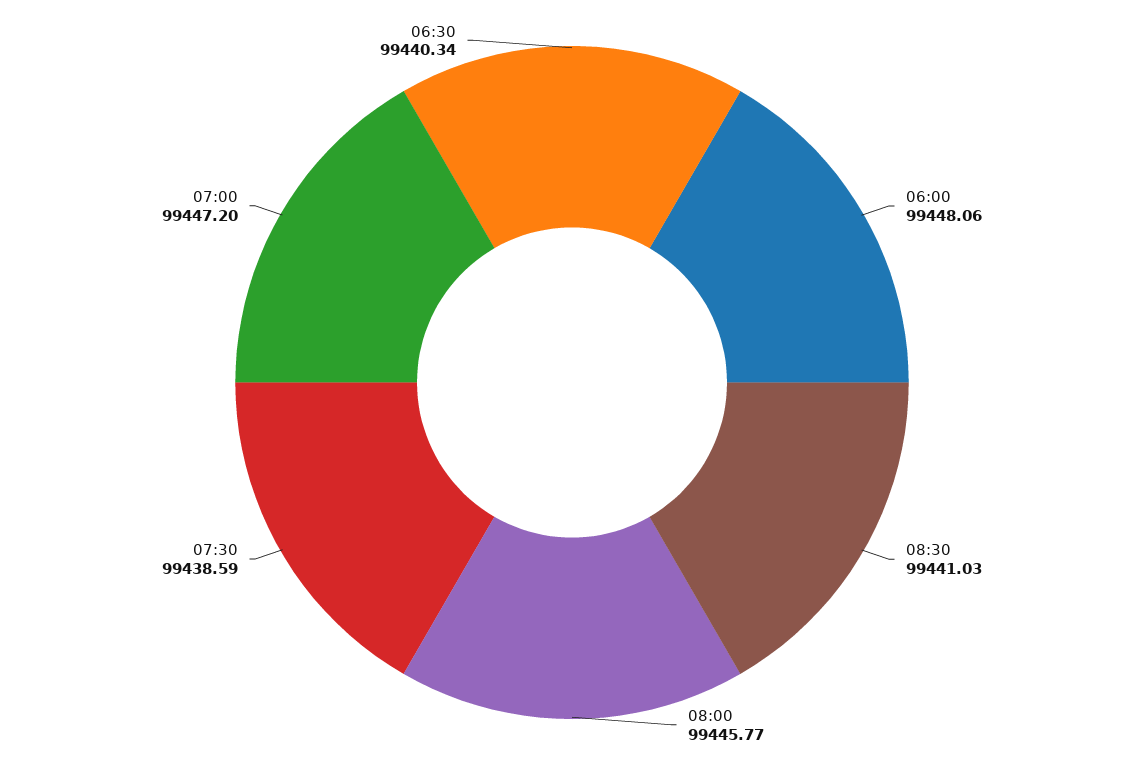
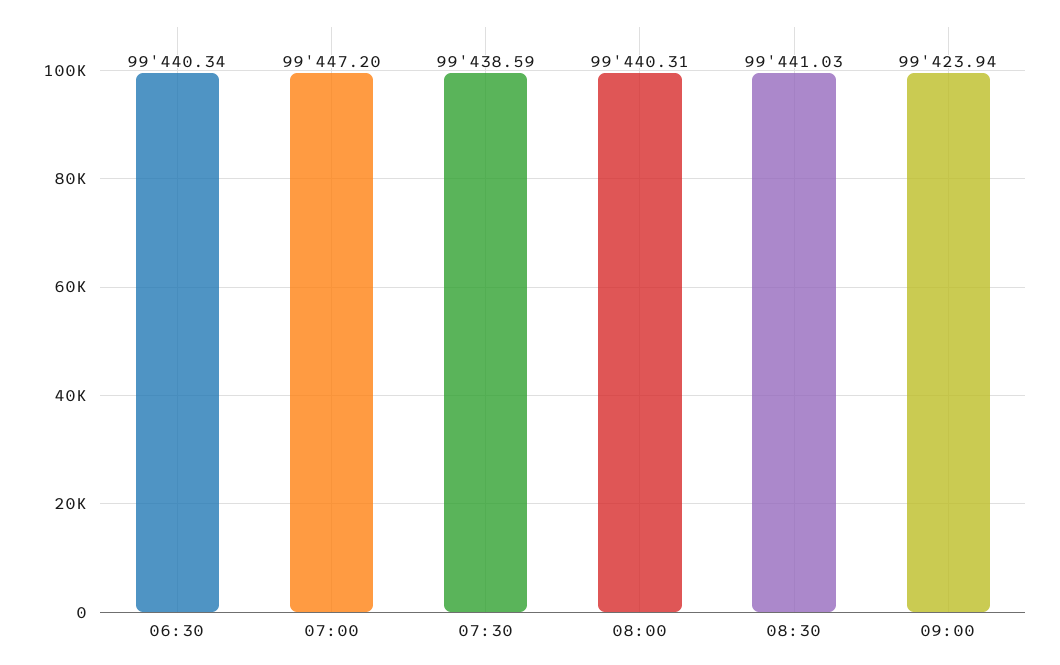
06:00: 99448.06 -> none
08:00: 99445.77 -> 99440.31
09:00: none -> 99423.94

